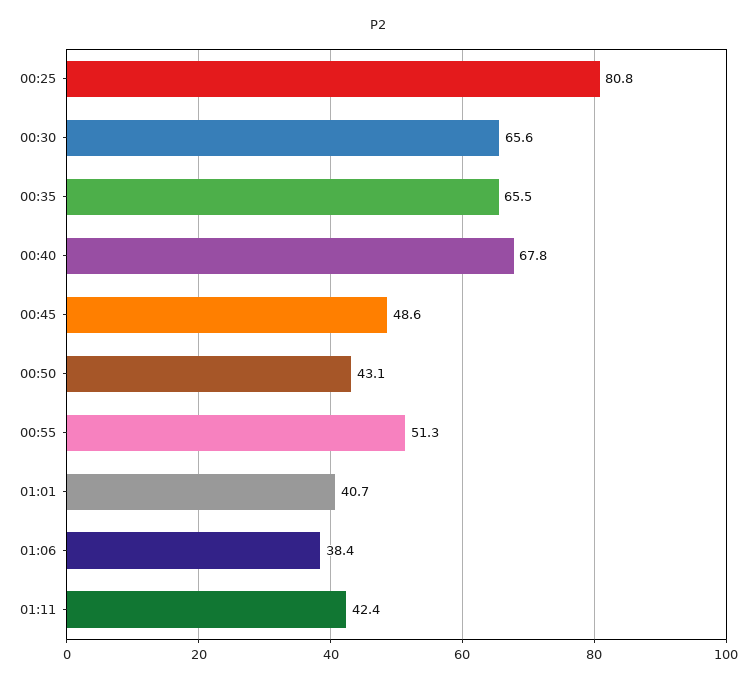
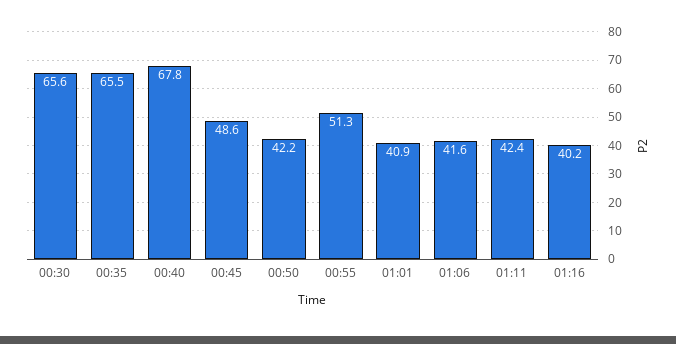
00:25: 80.8 -> none
00:50: 43.1 -> 42.2
01:01: 40.7 -> 40.9
01:06: 38.4 -> 41.6
01:16: none -> 40.2

